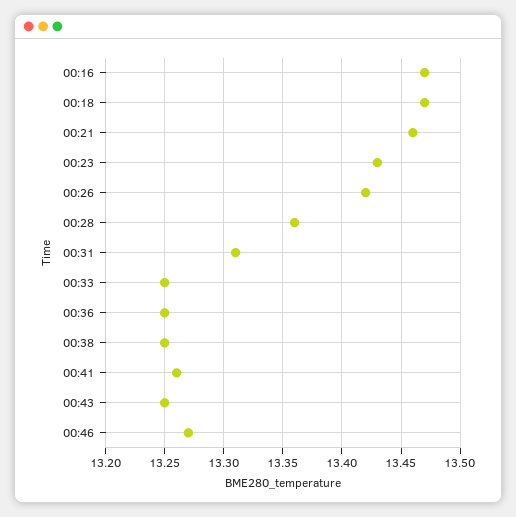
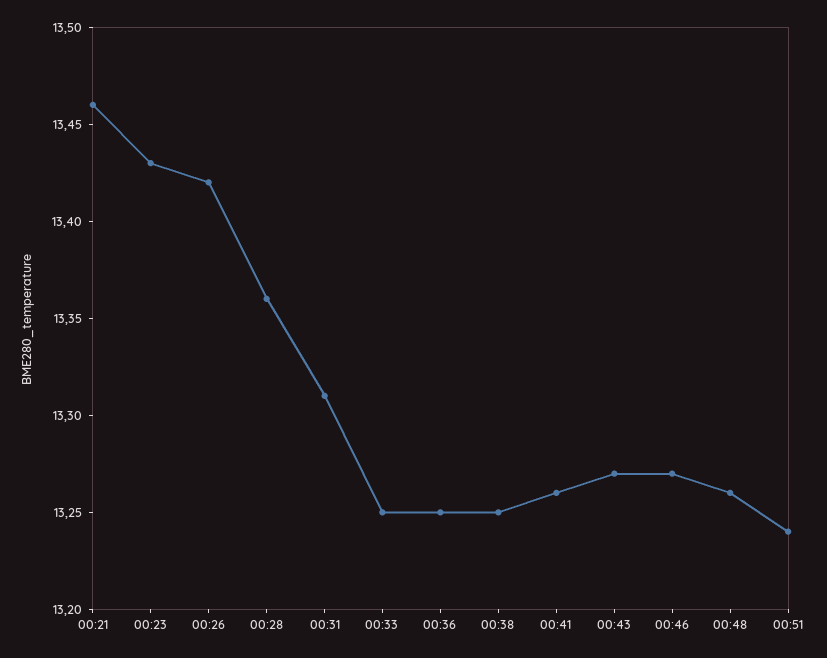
00:16: 13.47 -> none
00:18: 13.47 -> none
00:43: 13.25 -> 13.27
00:48: none -> 13.26
00:51: none -> 13.24

